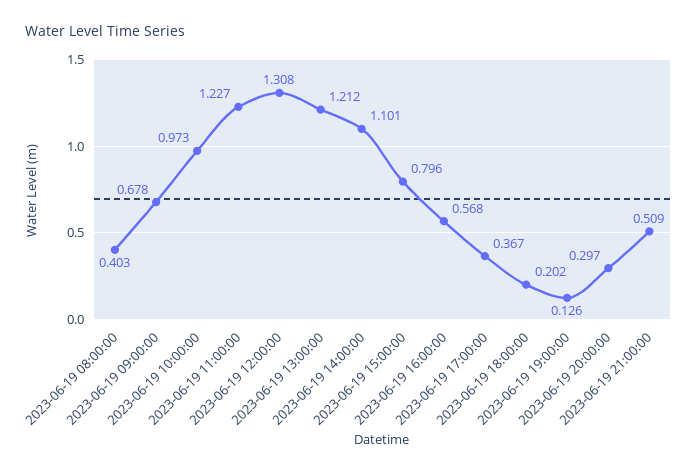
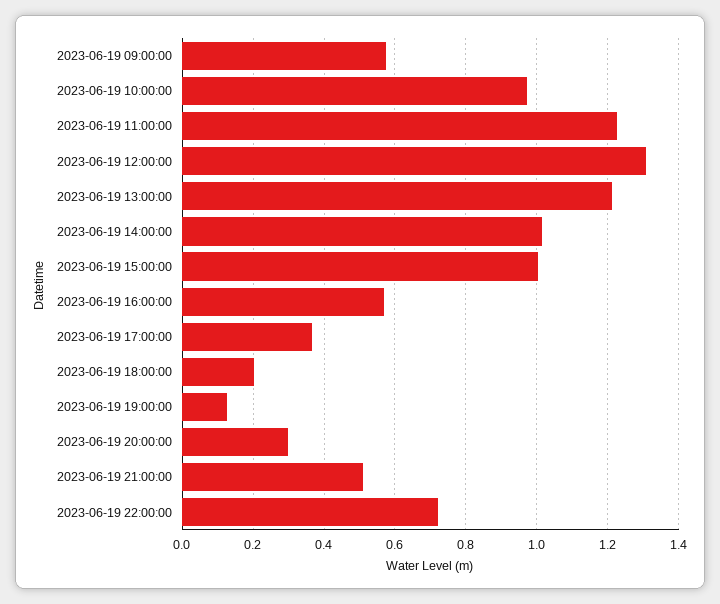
2023-06-19 08:00:00: 0.403 -> none
2023-06-19 09:00:00: 0.678 -> 0.58
2023-06-19 14:00:00: 1.101 -> 1.02
2023-06-19 15:00:00: 0.796 -> 1
2023-06-19 22:00:00: none -> 0.72

